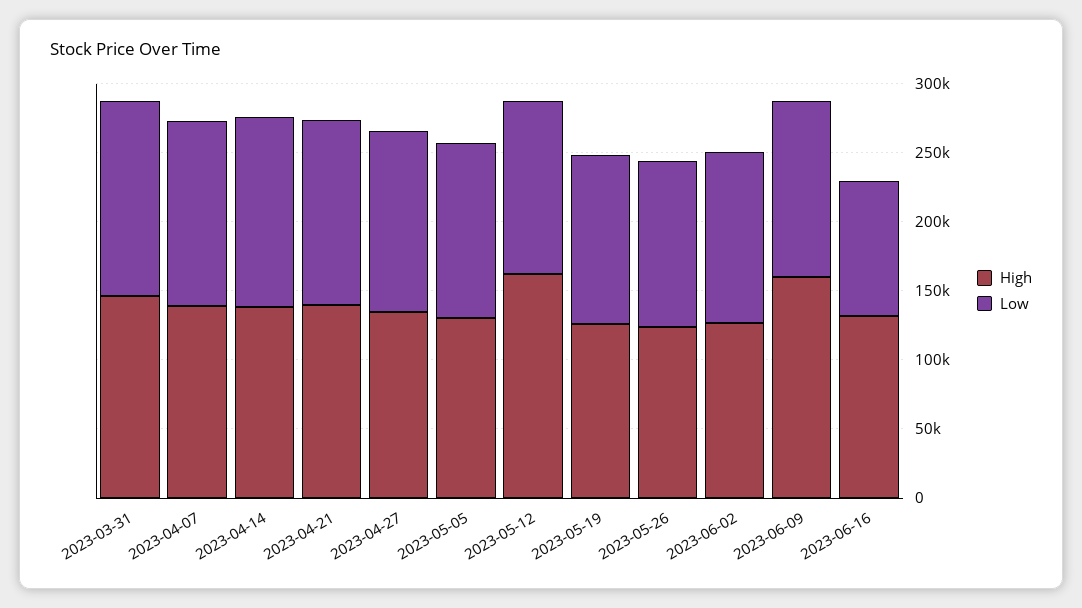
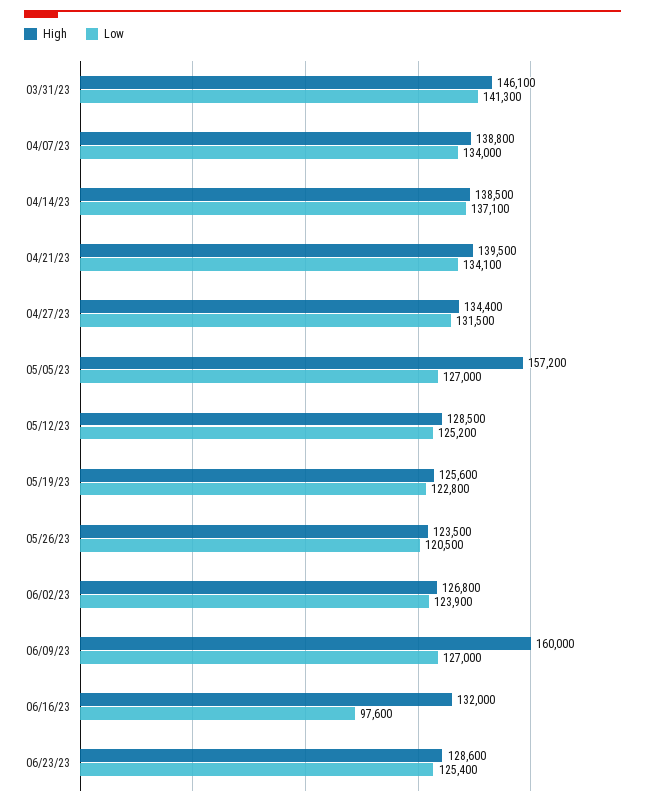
High, 2023-05-05: 130000 -> 157200
High, 2023-05-12: 160000 -> 128500
High, 06/23/23: none -> 128600
Low, 06/23/23: none -> 125400

